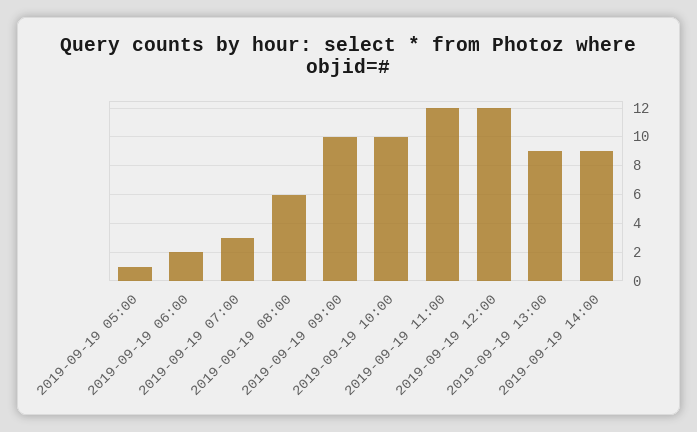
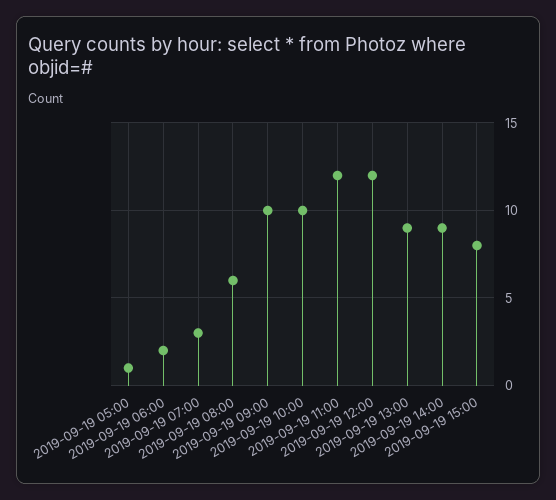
2019-09-19 15:00: none -> 8

